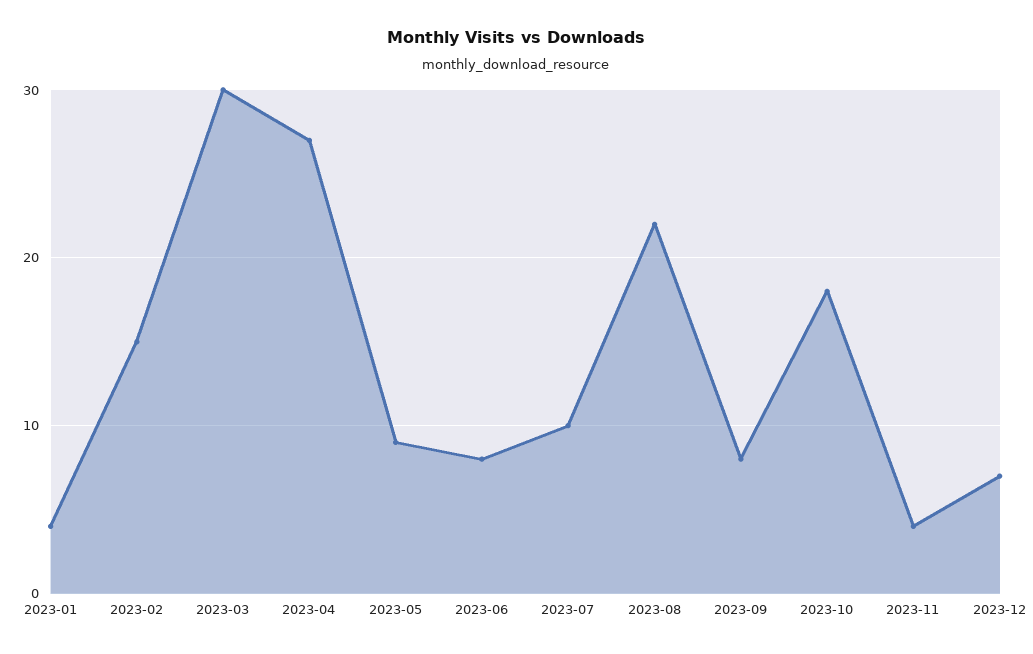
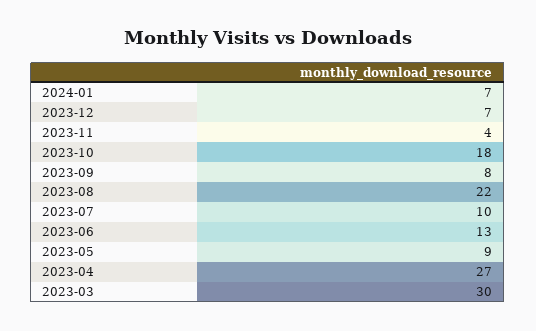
2023-01: 4 -> none
2023-02: 15 -> none
2023-06: 8 -> 13
2024-01: none -> 7

